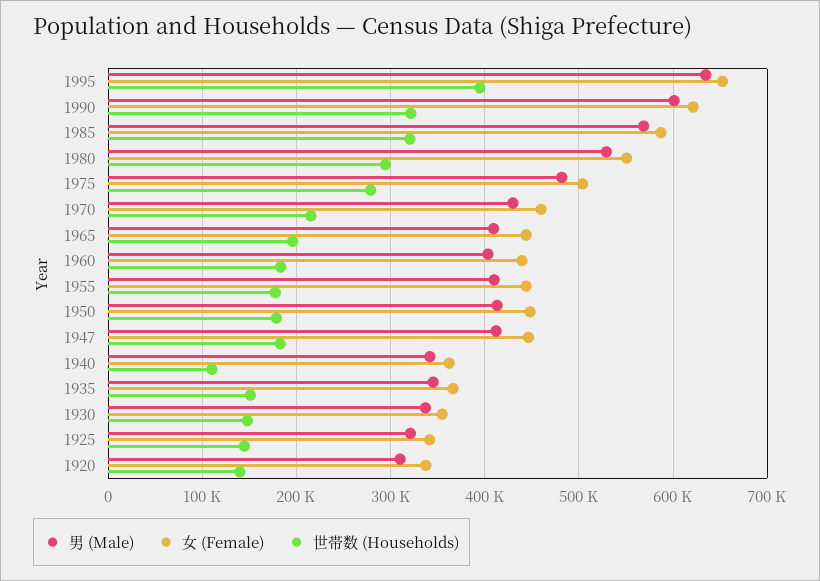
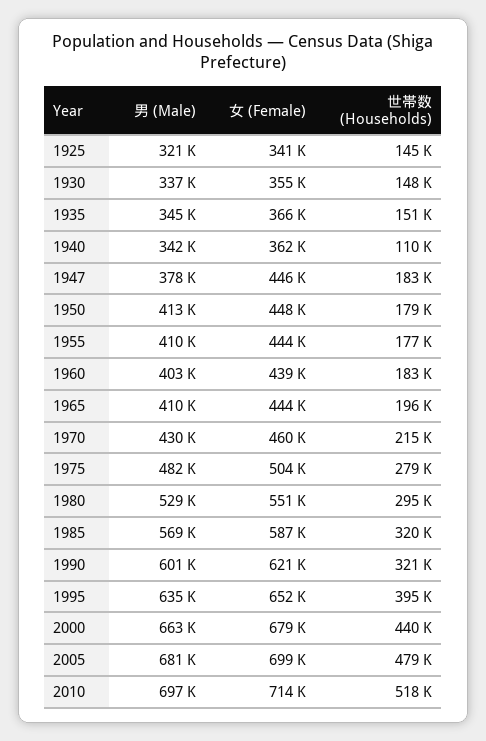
男 (Male), 1947: 410000 -> 378000
男 (Male), 1920: 310000 -> none
女 (Female), 1920: 340000 -> none
世帯数 (Households), 1920: 140000 -> none
男 (Male), 2000: none -> 663000
女 (Female), 2000: none -> 679000
世帯数 (Households), 2000: none -> 440000
男 (Male), 2005: none -> 681000
女 (Female), 2005: none -> 699000
世帯数 (Households), 2005: none -> 479000
男 (Male), 2010: none -> 697000
女 (Female), 2010: none -> 714000
世帯数 (Households), 2010: none -> 518000

